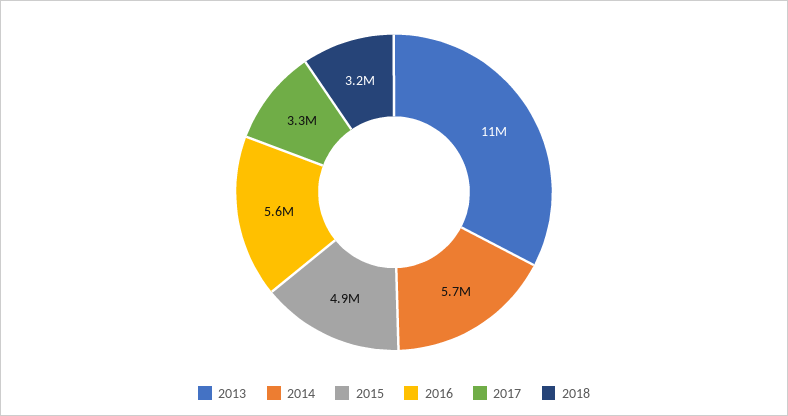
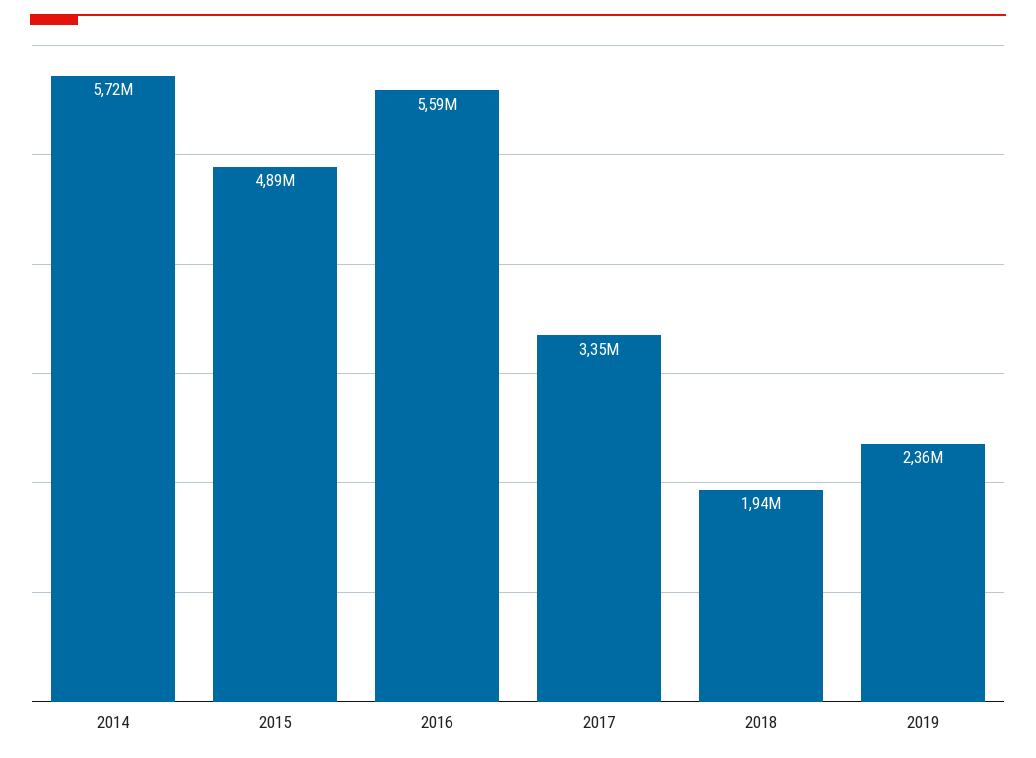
2013: 11000000 -> none
2018: 3200000 -> 1940000
2019: none -> 2360000

